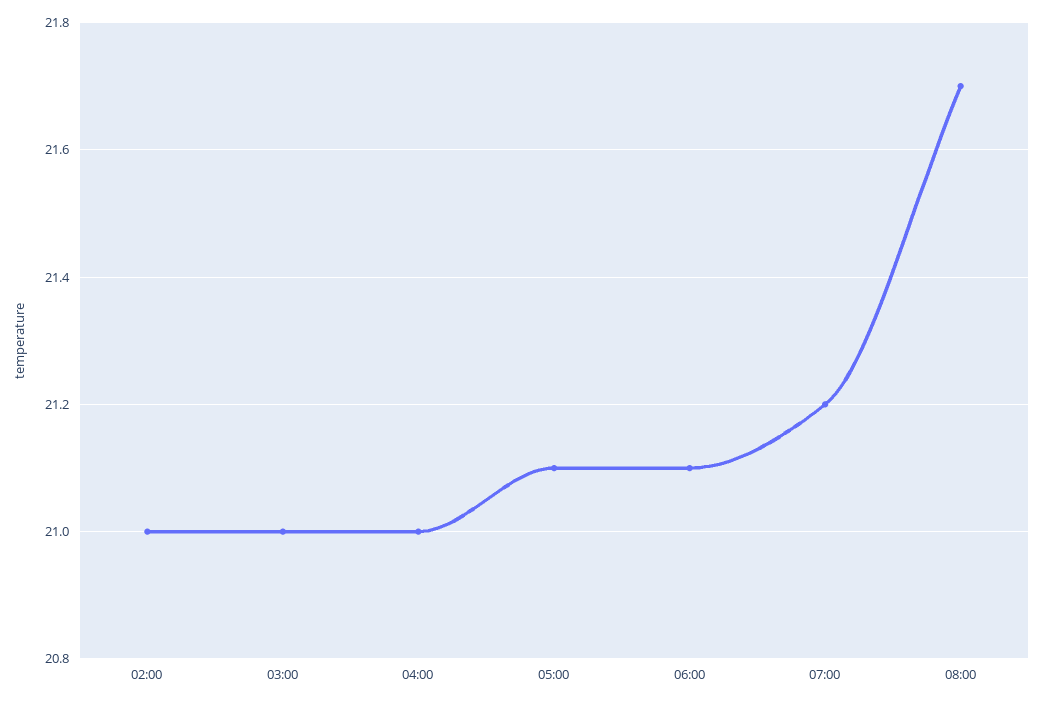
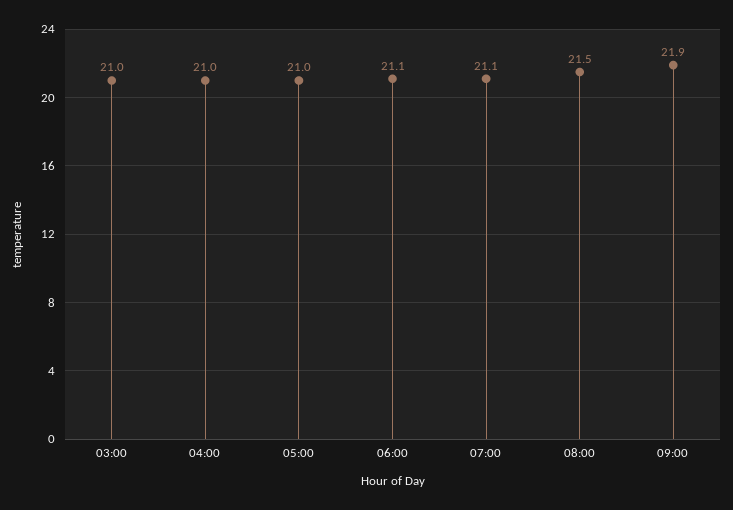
02:00: 21 -> none
05:00: 21.1 -> 21
07:00: 21.2 -> 21.1
08:00: 21.7 -> 21.5
09:00: none -> 21.9

